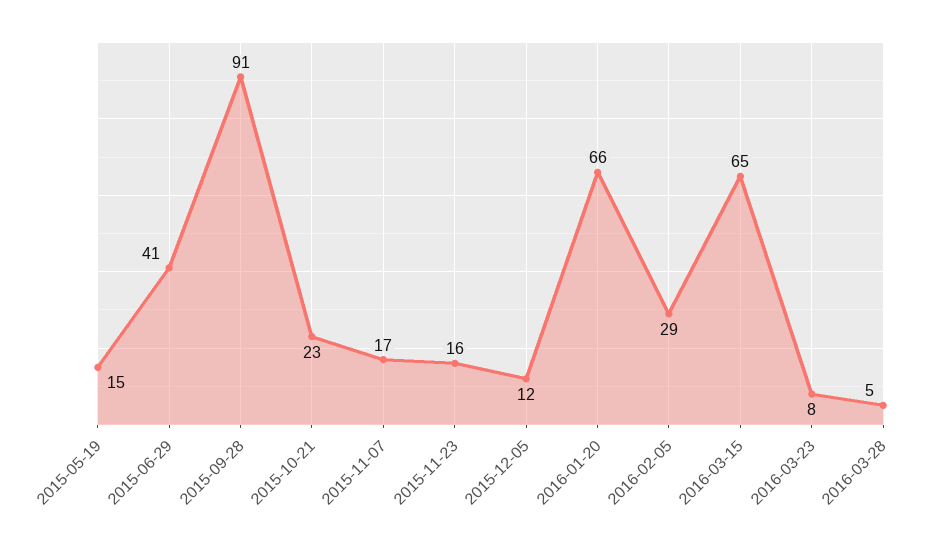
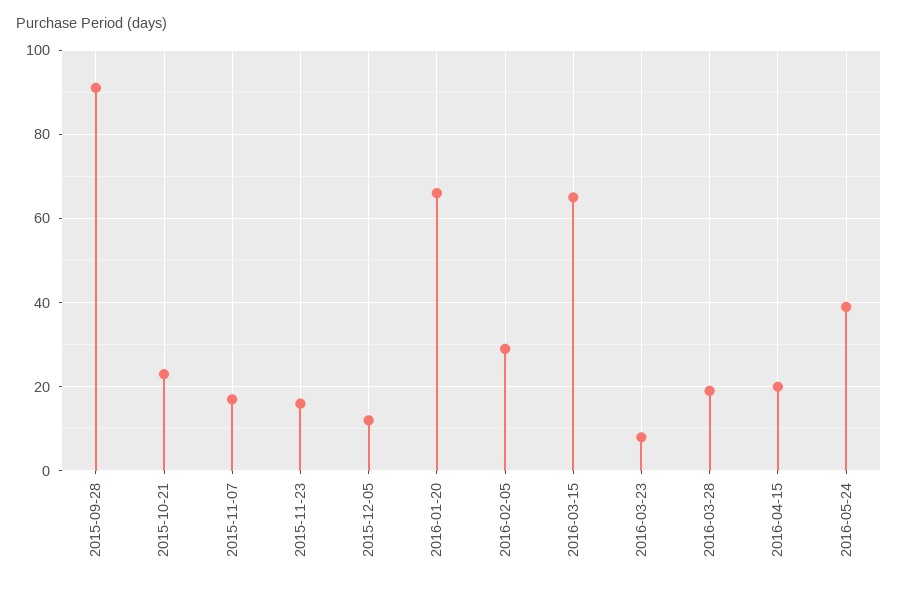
2015-05-19: 15 -> none
2015-06-29: 41 -> none
2016-03-28: 5 -> 20
2016-04-15: none -> 20
2016-05-24: none -> 40

